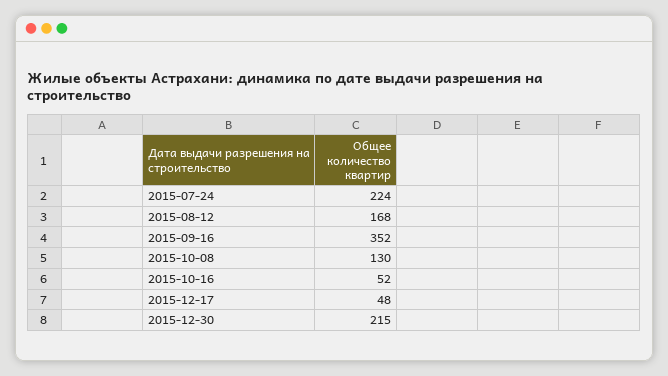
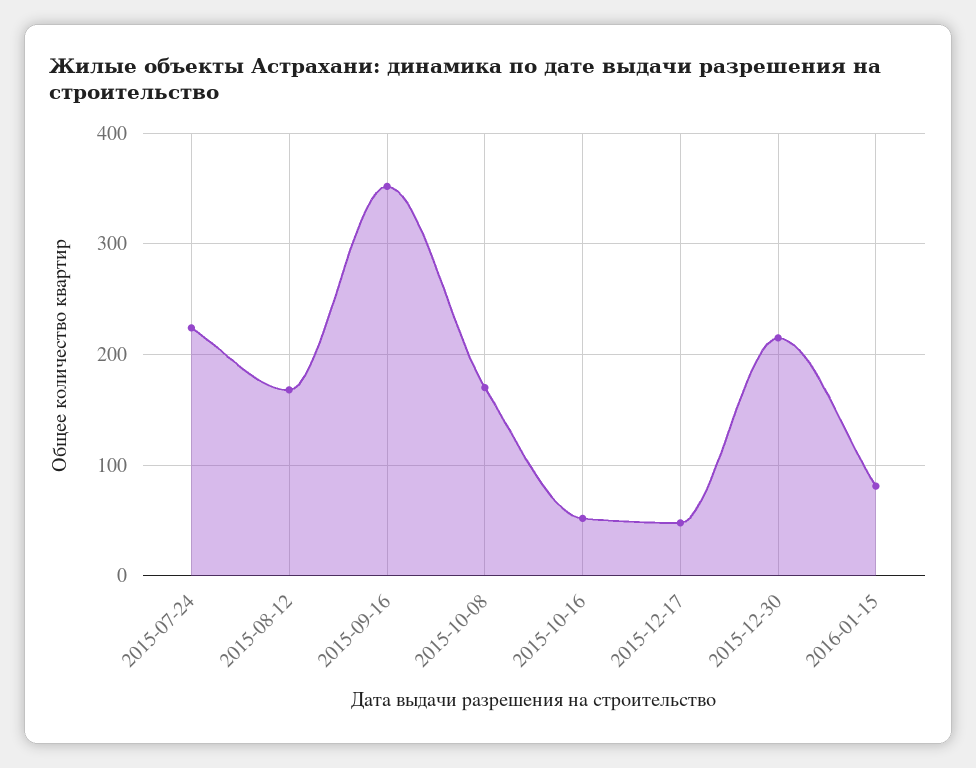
2015-10-08: 130 -> 170
2016-01-15: none -> 80

